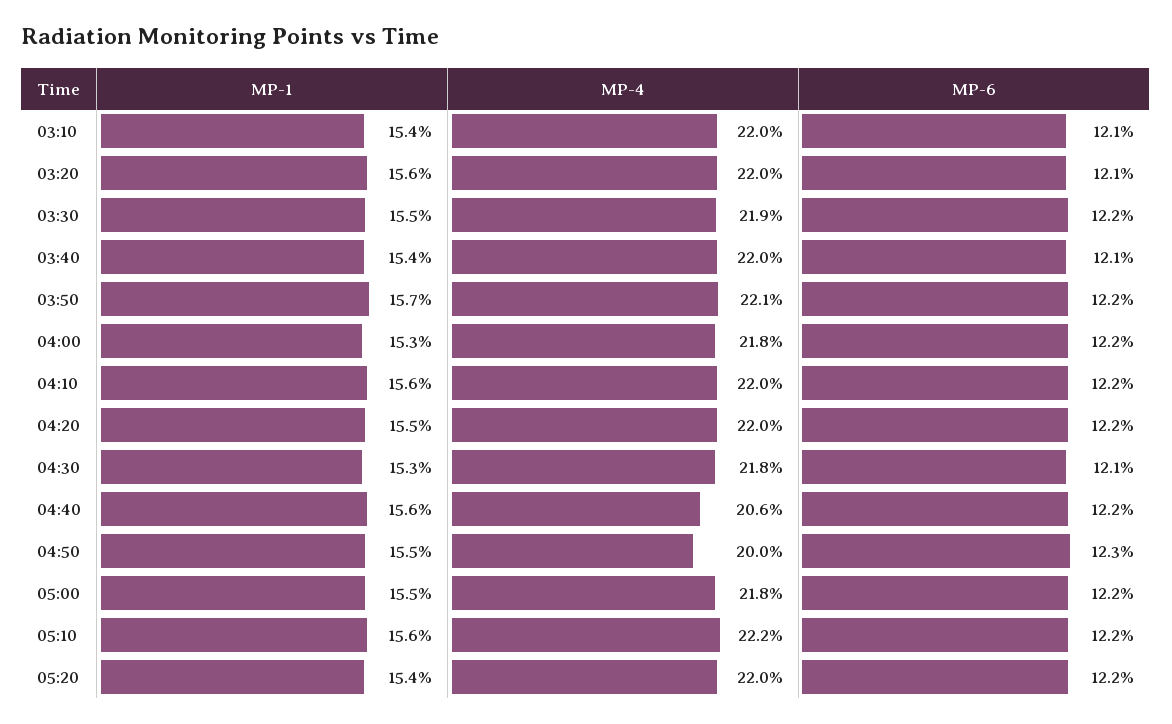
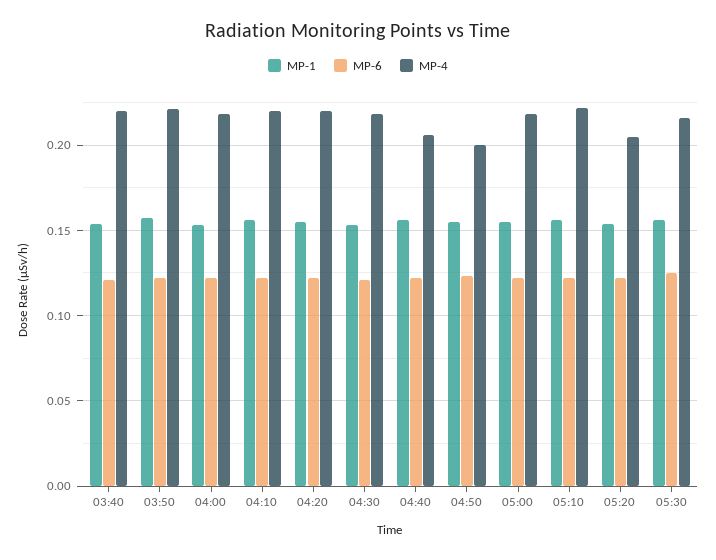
MP-1, 03:10: 0.154 -> none
MP-4, 03:10: 0.22 -> none
MP-6, 03:10: 0.121 -> none
MP-1, 03:20: 0.156 -> none
MP-4, 03:20: 0.22 -> none
MP-6, 03:20: 0.121 -> none
MP-1, 03:30: 0.155 -> none
MP-4, 03:30: 0.219 -> none
MP-6, 03:30: 0.122 -> none
MP-4, 05:20: 0.22 -> 0.205
MP-1, 05:30: none -> 0.155
MP-6, 05:30: none -> 0.125
MP-4, 05:30: none -> 0.215

